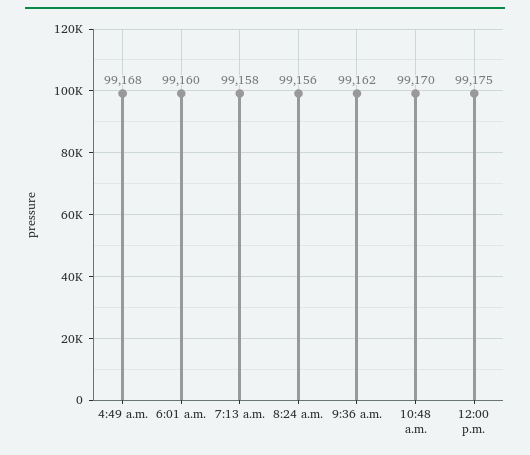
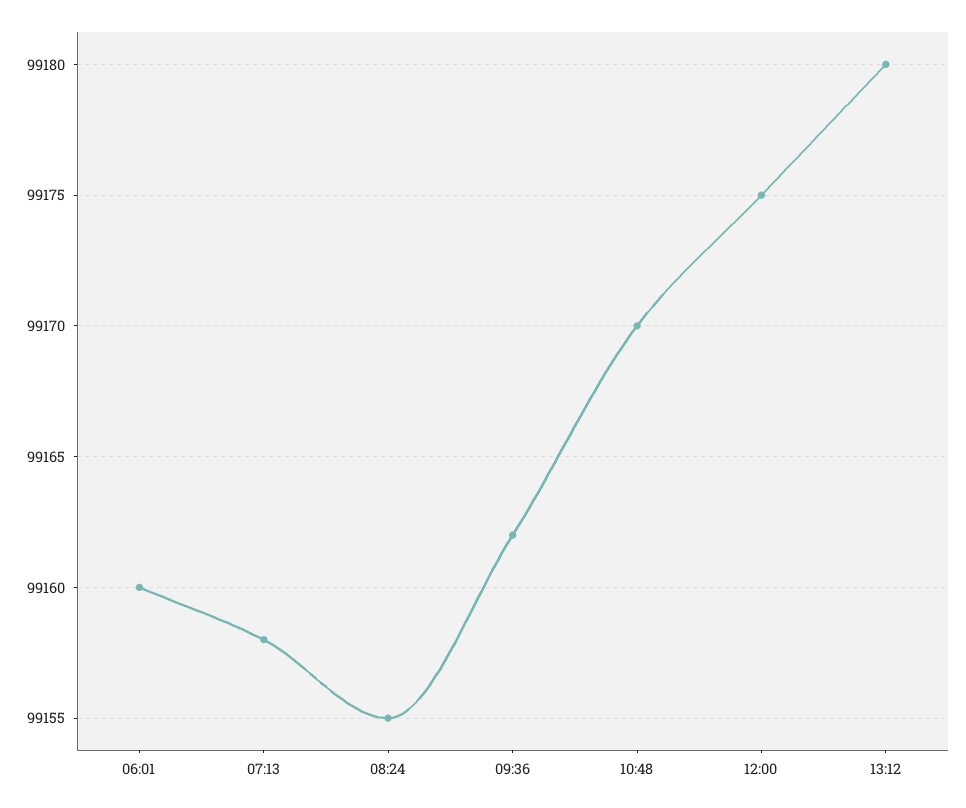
4:49 a.m.: 99168 -> none
8:24 a.m.: 99156 -> 99155
13:12: none -> 99180

